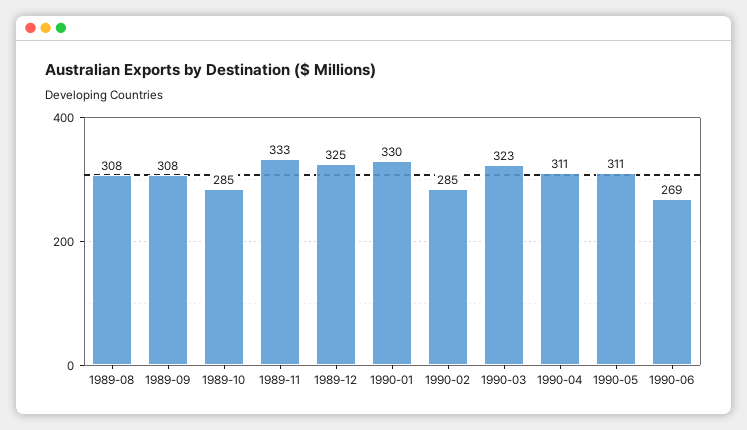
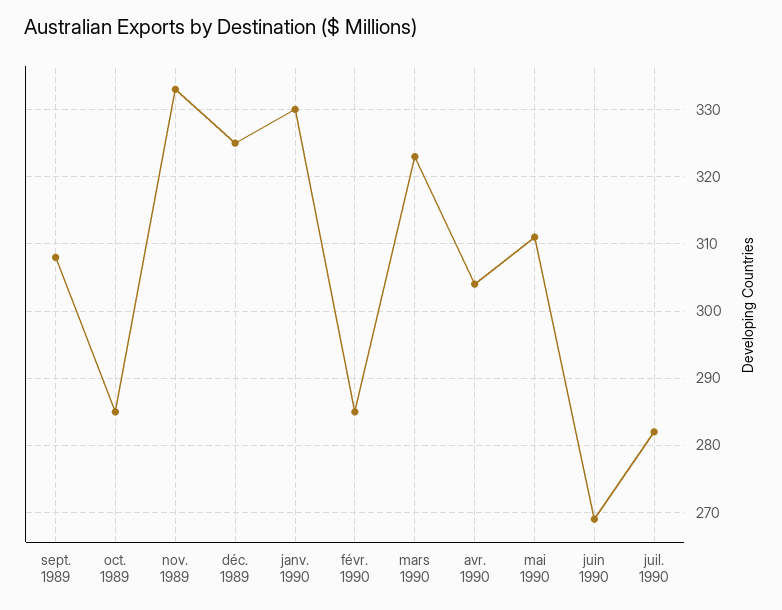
1989-08: 308 -> none
1990-04: 311 -> 304
juil. 1990: none -> 282

